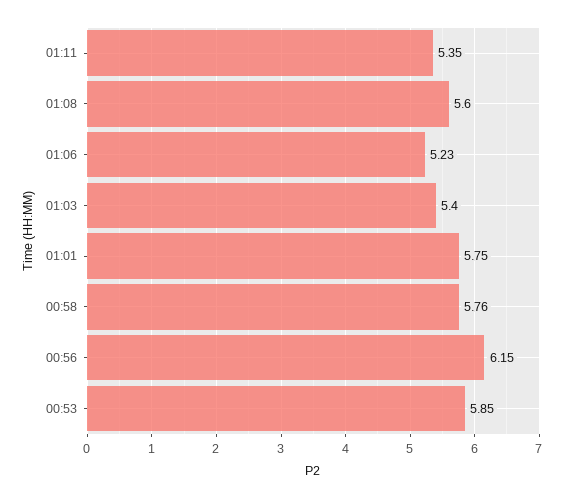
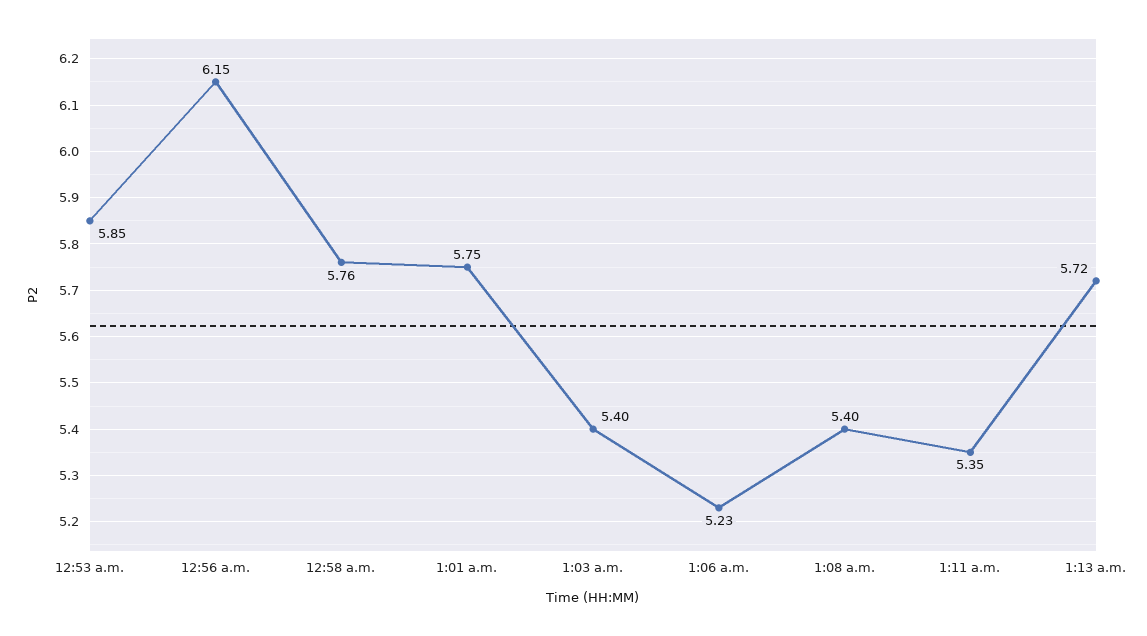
01:08: 5.6 -> 5.4
1:13 a.m.: none -> 5.72

